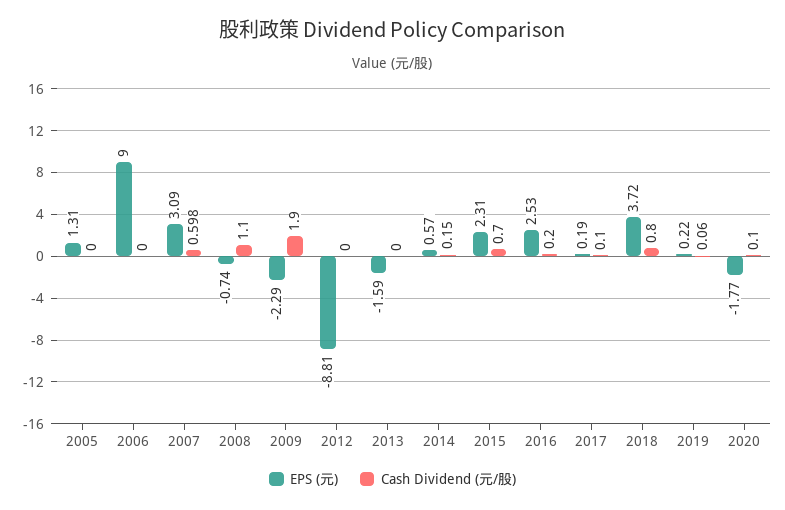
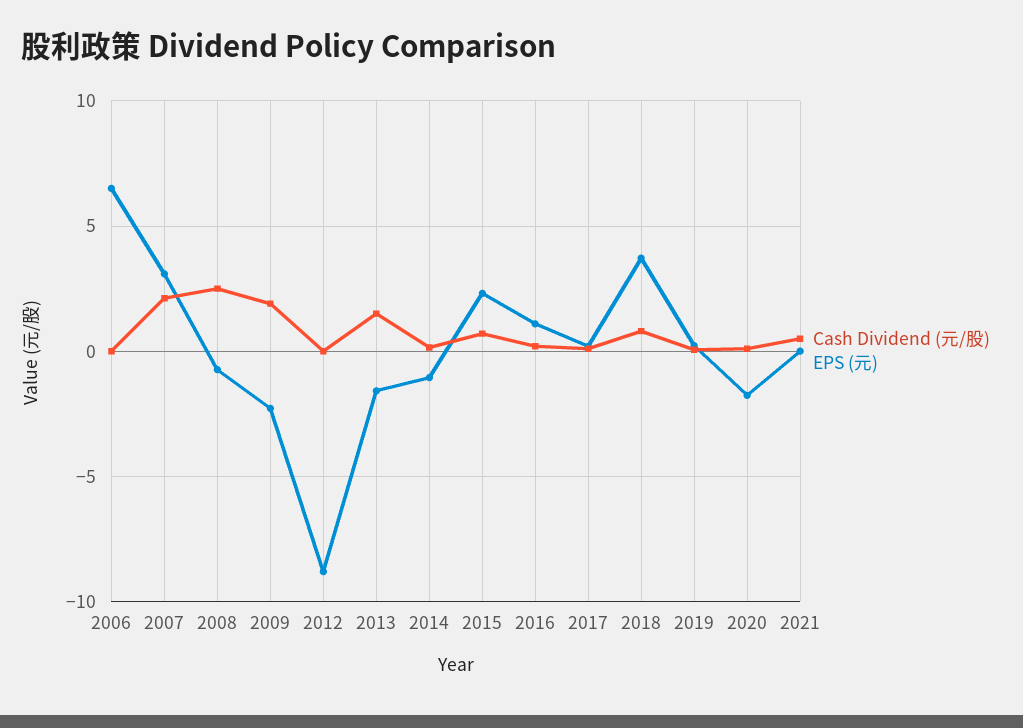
EPS (元), 2005: 1.31 -> none
Cash Dividend (元/股), 2005: 0 -> none
EPS (元), 2006: 9 -> 6.5
Cash Dividend (元/股), 2007: 0.598 -> 2
Cash Dividend (元/股), 2008: 1.1 -> 2.5
Cash Dividend (元/股), 2013: 0 -> 1.5
EPS (元), 2014: 0.57 -> -1
EPS (元), 2016: 2.53 -> 1
Cash Dividend (元/股), 2021: none -> 0.5
EPS (元), 2021: none -> 0

